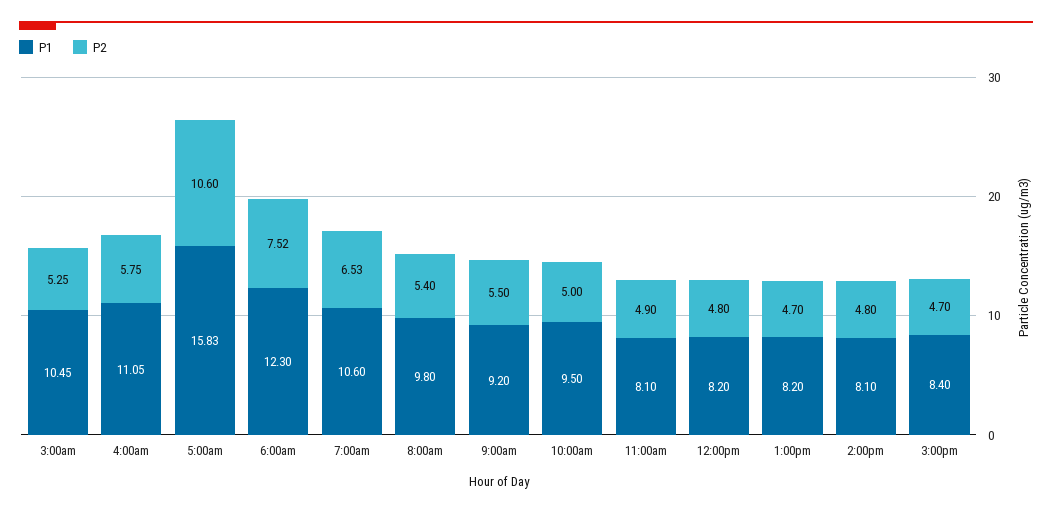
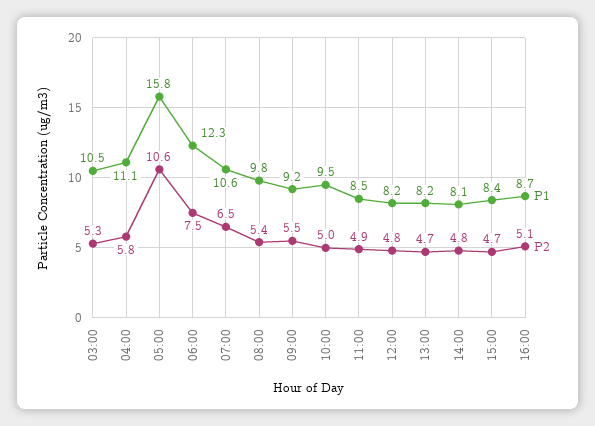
P1, 11:00am: 8.1 -> 8.5
P1, 16:00: none -> 8.7
P2, 16:00: none -> 5.1

